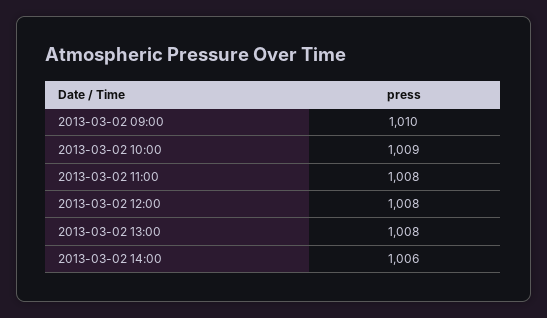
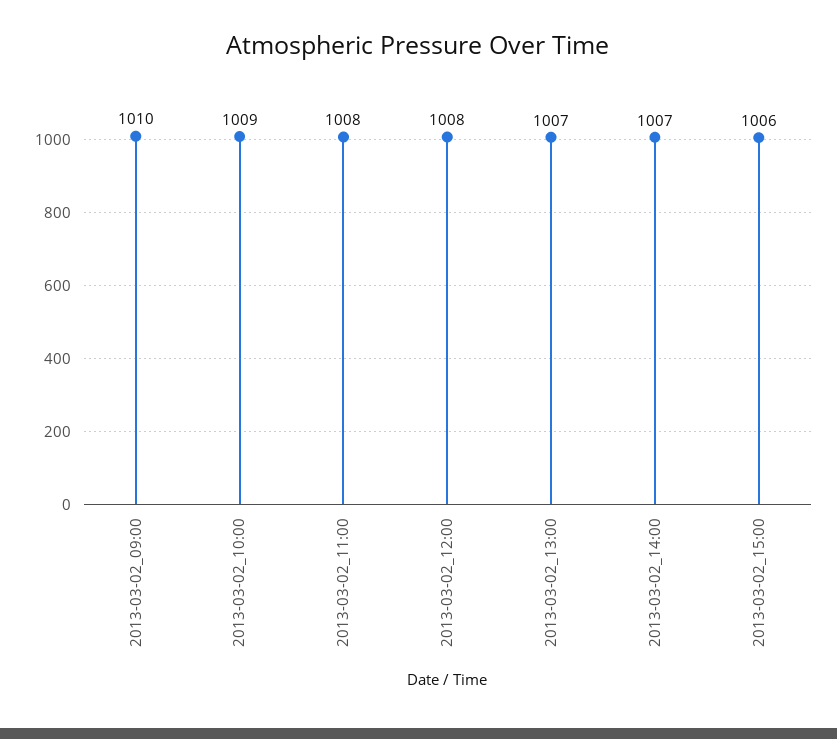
2013-03-02 13:00: 1008 -> 1007
2013-03-02 14:00: 1006 -> 1007
2013-03-02_15:00: none -> 1006

